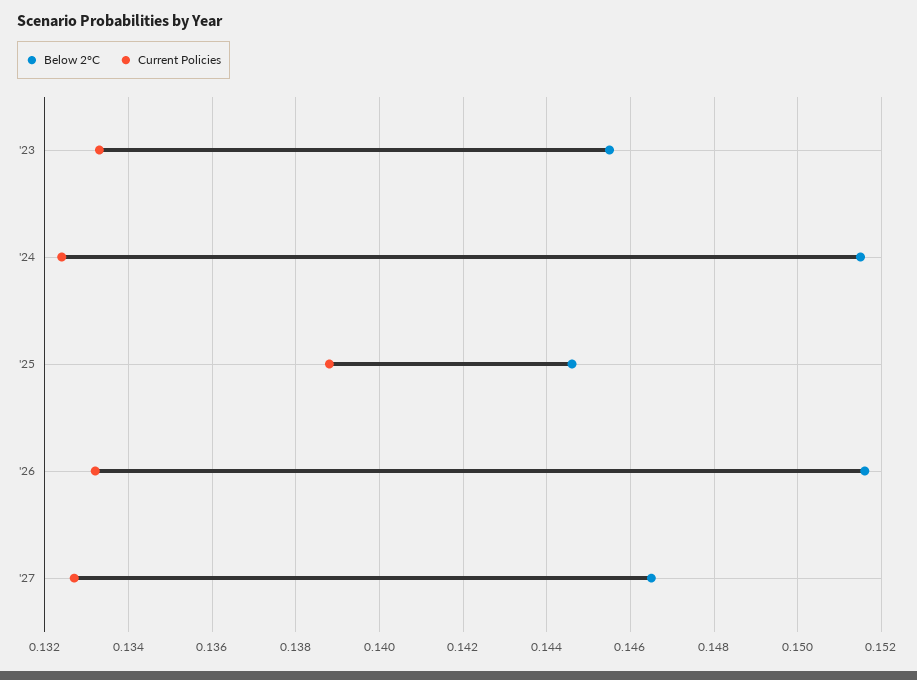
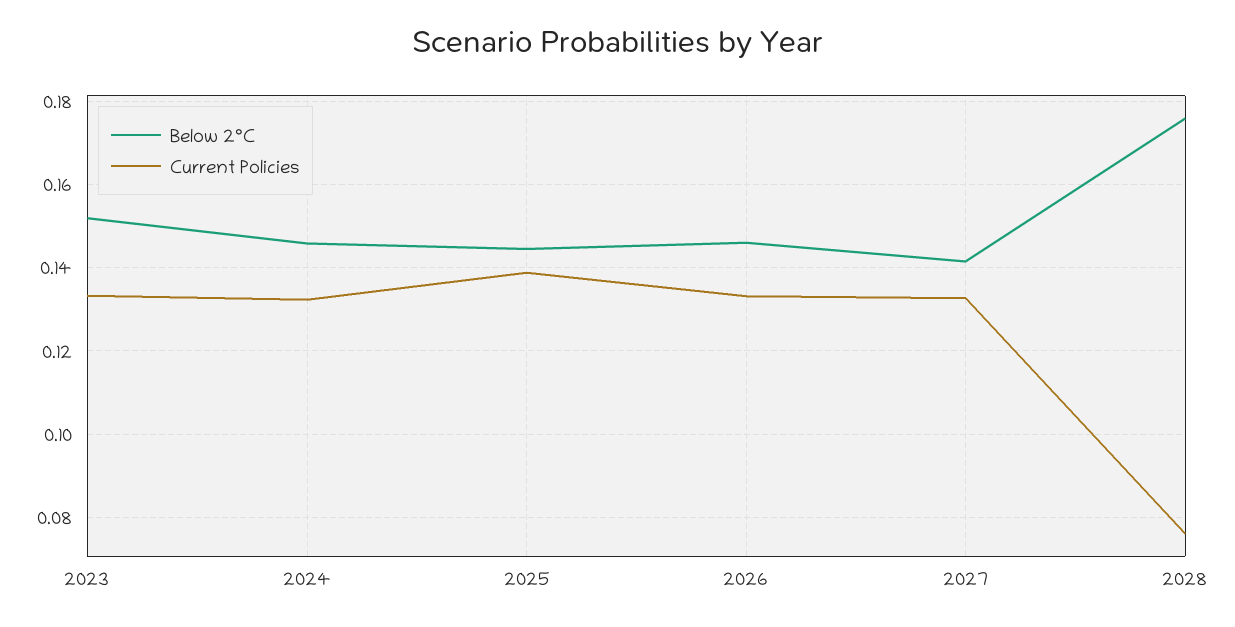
Below 2°C, '23: 0.1455 -> 0.152
Below 2°C, '24: 0.1515 -> 0.146
Below 2°C, '26: 0.1515 -> 0.146
Below 2°C, '27: 0.1465 -> 0.142
Below 2°C, 2028: none -> 0.176
Current Policies, 2028: none -> 0.076

